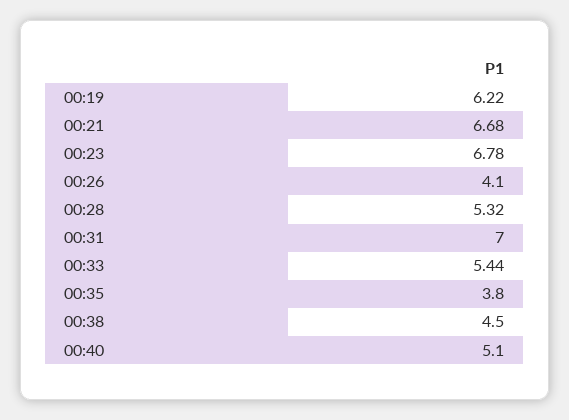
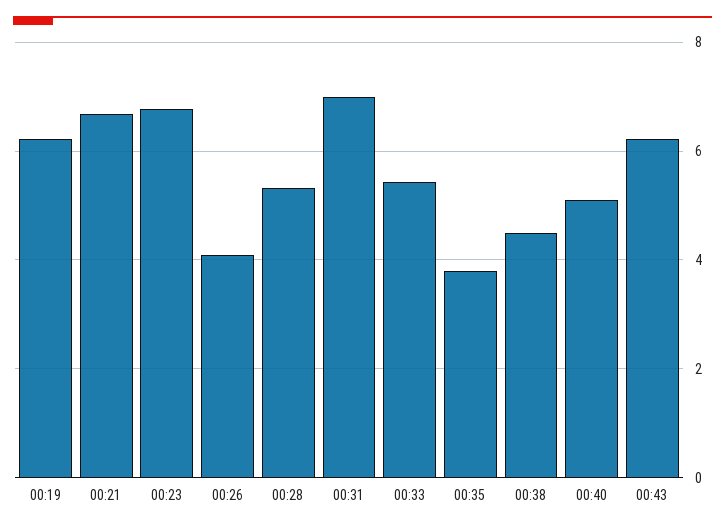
00:43: none -> 6.2

